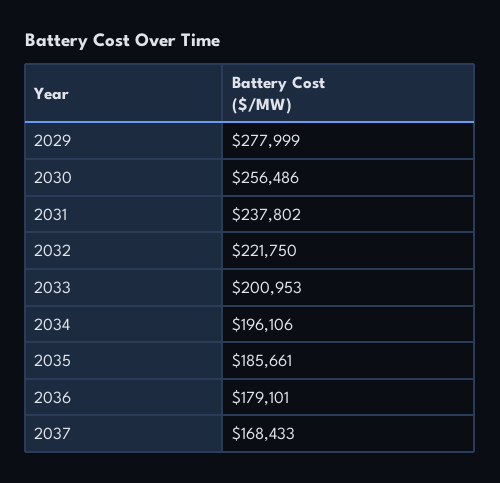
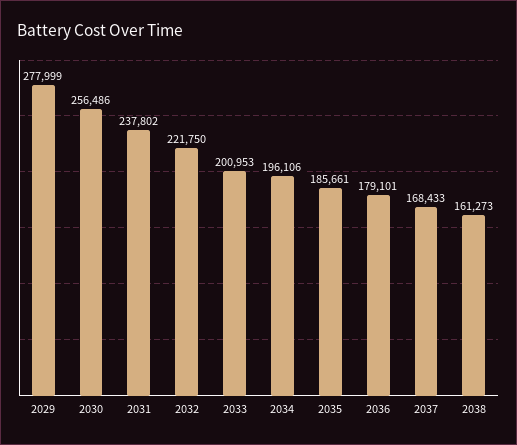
2038: none -> 161273

